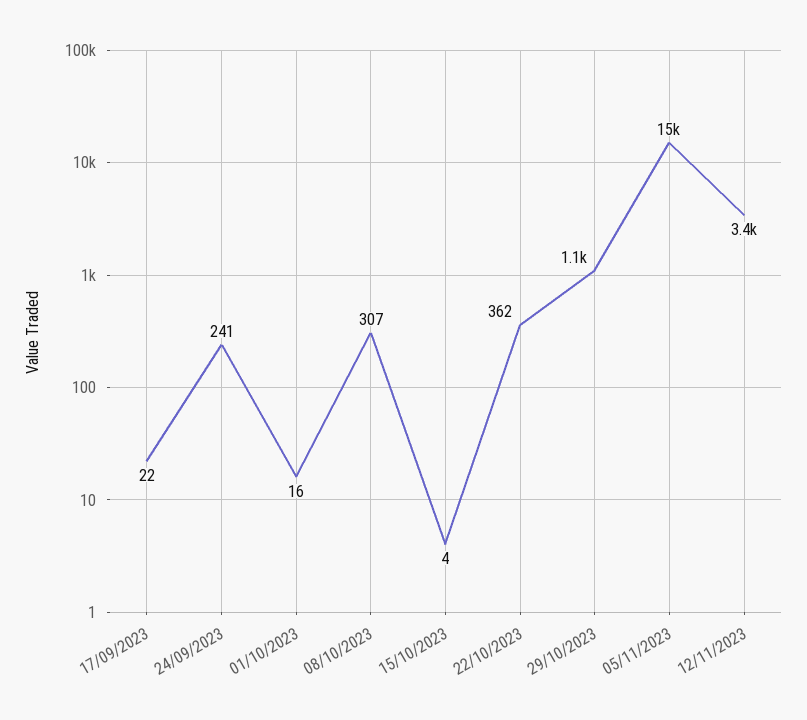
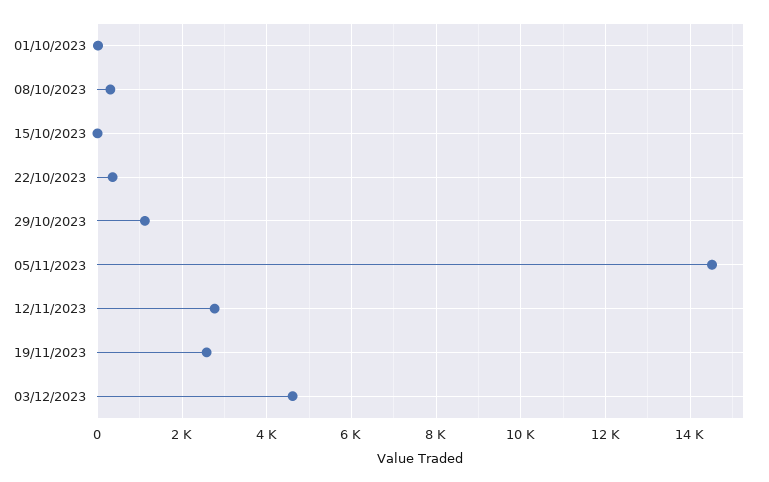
17/09/2023: 22 -> none
24/09/2023: 241 -> none
12/11/2023: 3400 -> 2800
19/11/2023: none -> 2600
03/12/2023: none -> 4600

